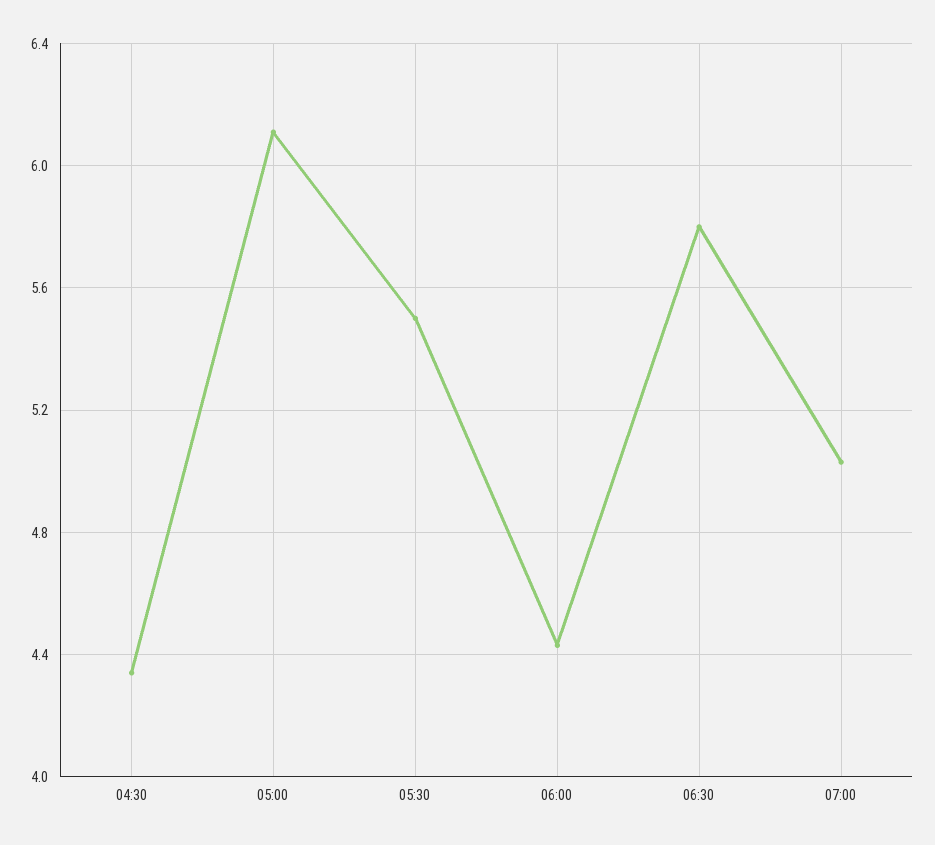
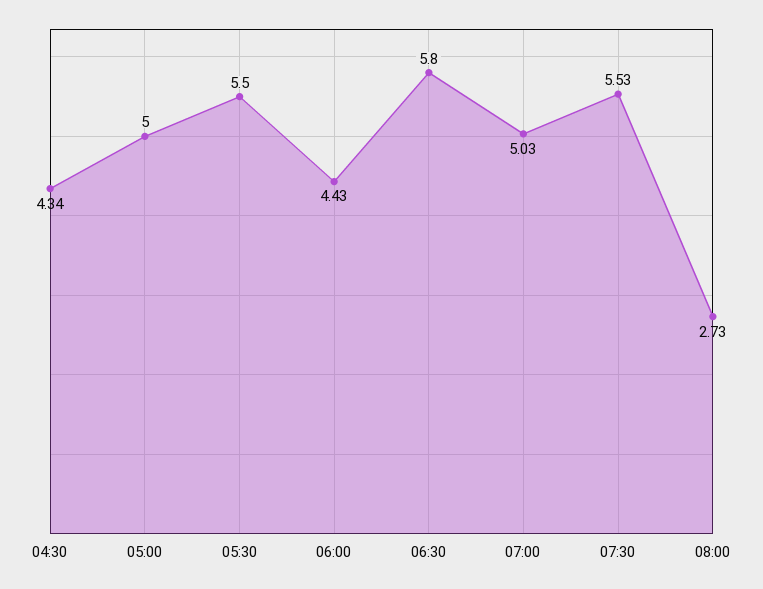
05:00: 6.1 -> 5
07:30: none -> 5.53
08:00: none -> 2.73

